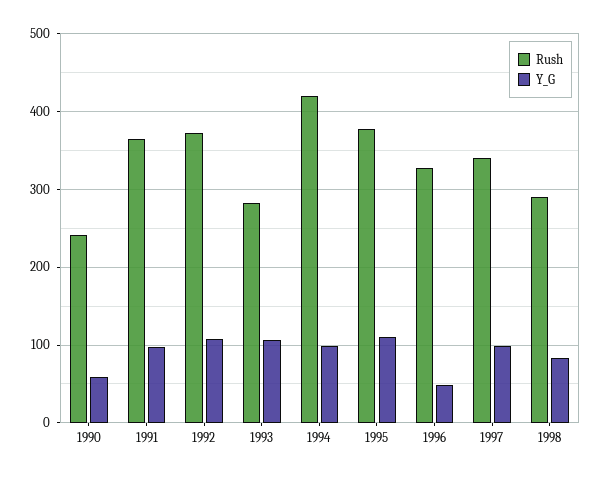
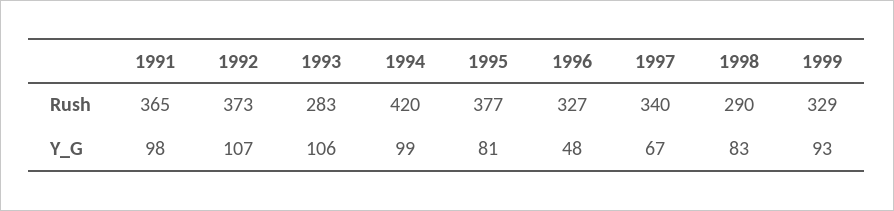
Rush, 1990: 240 -> none
Y_G, 1990: 60 -> none
Y_G, 1995: 110 -> 81
Y_G, 1997: 100 -> 67
Rush, 1999: none -> 329
Y_G, 1999: none -> 93

